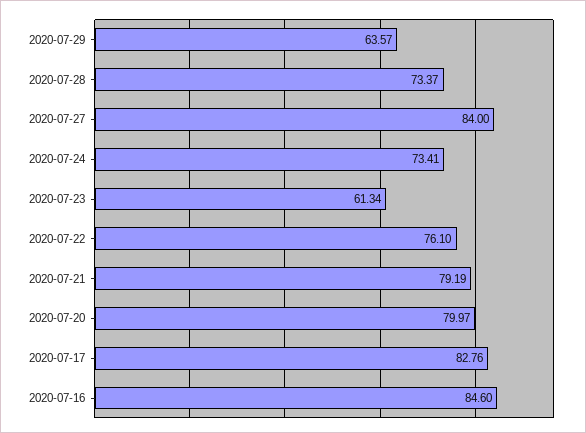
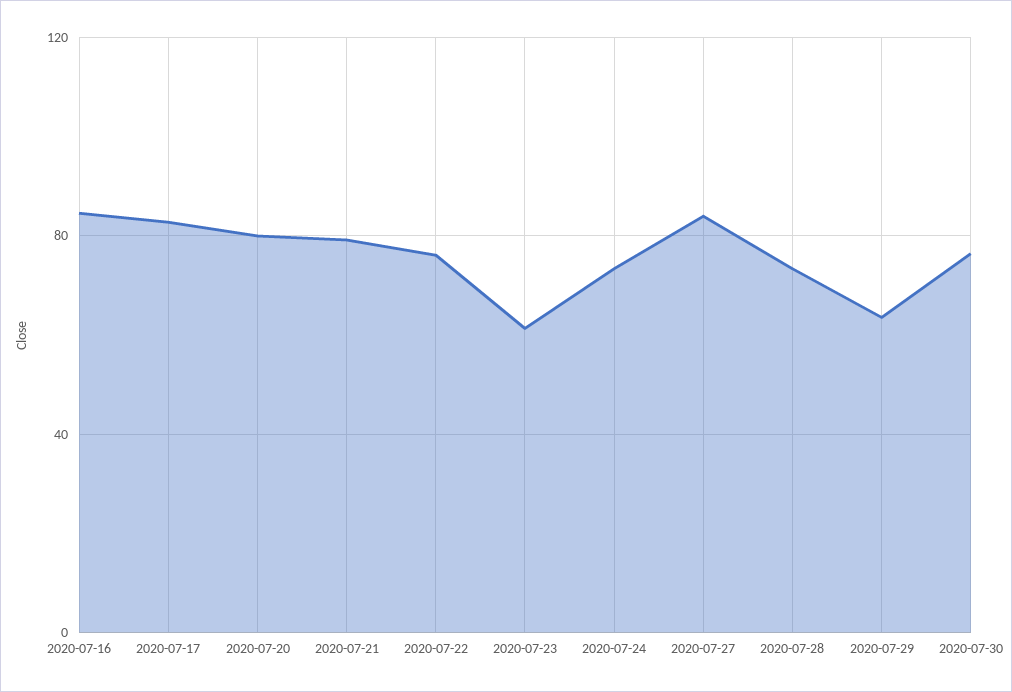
2020-07-30: none -> 75

